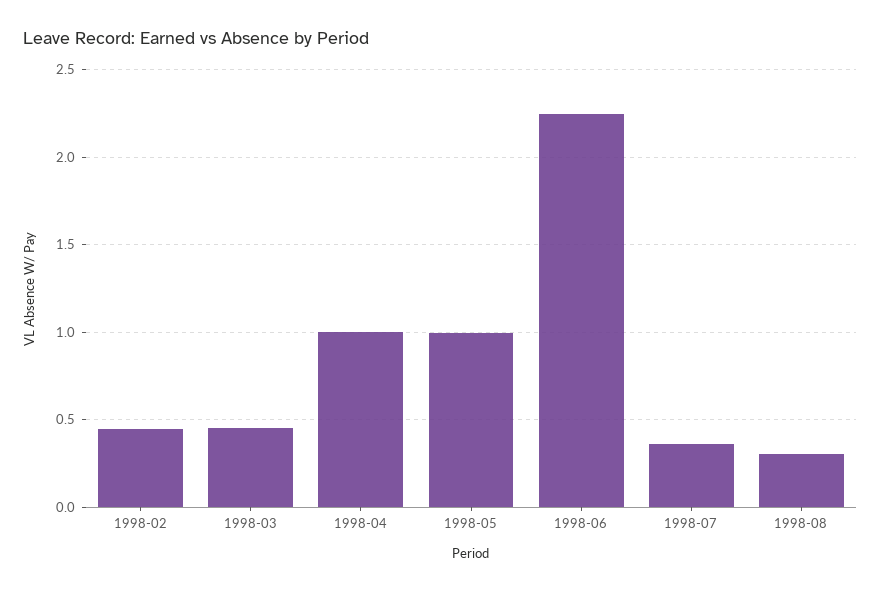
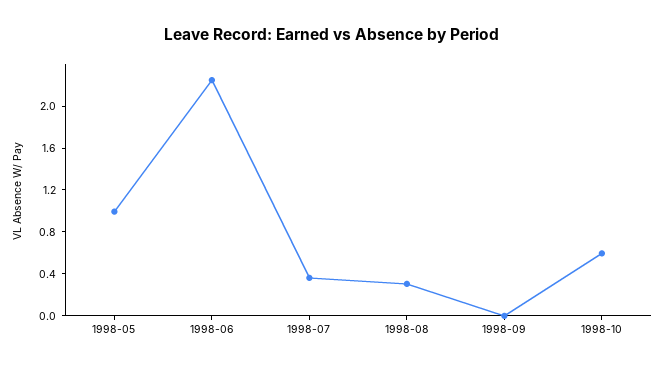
1998-02: 0.45 -> none
1998-03: 0.45 -> none
1998-04: 1 -> none
1998-09: none -> 0
1998-10: none -> 0.6

